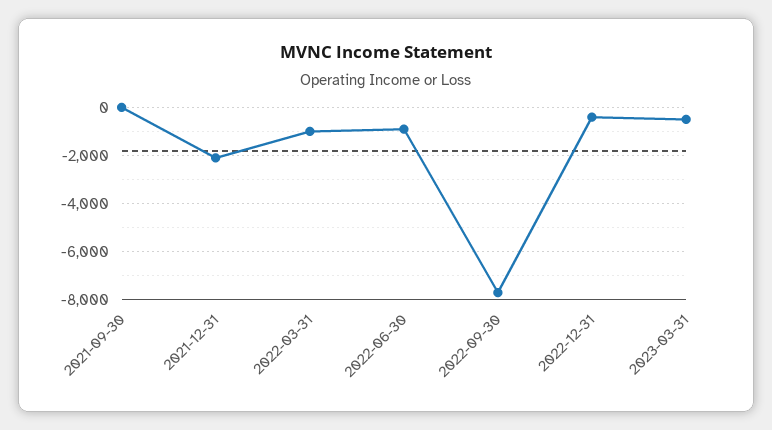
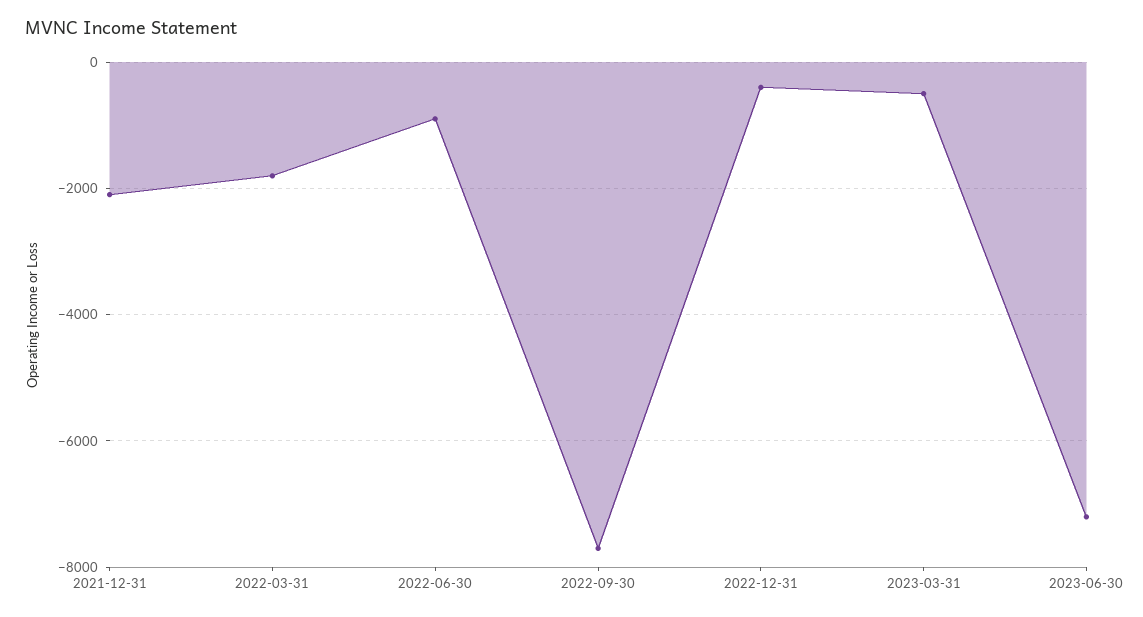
2021-09-30: 0 -> none
2022-03-31: -1000 -> -1800
2023-06-30: none -> -7200

